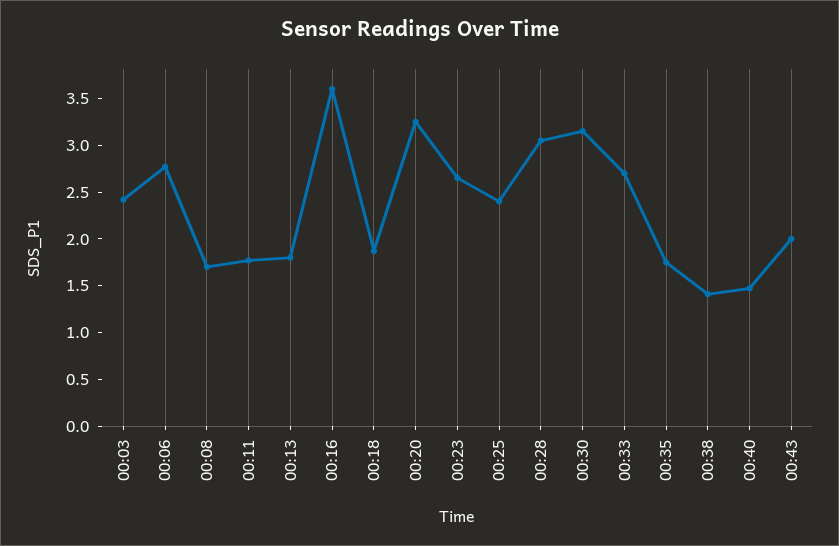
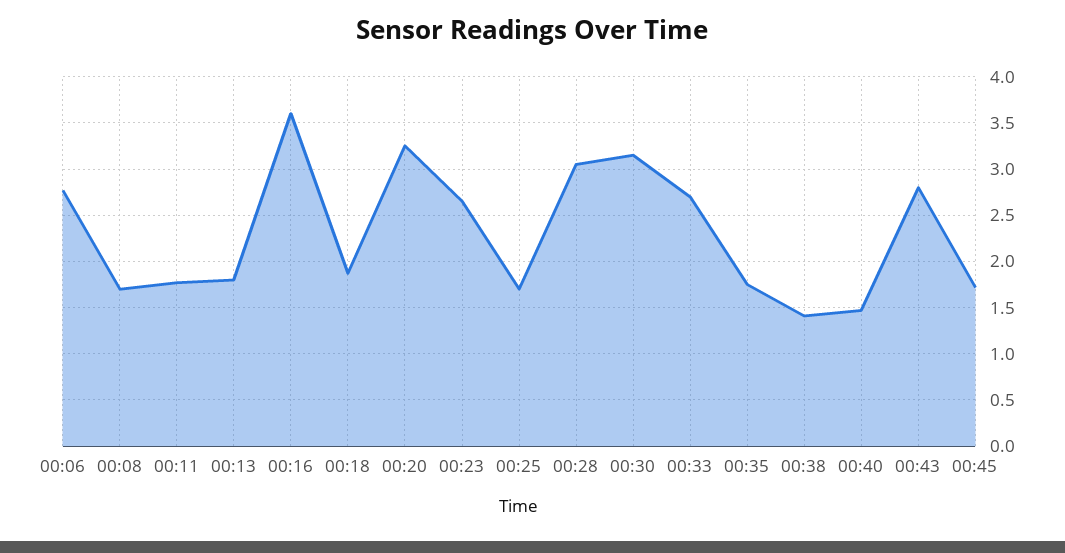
00:03: 2.4 -> none
00:25: 2.4 -> 1.7
00:43: 2 -> 2.8
00:45: none -> 1.7

